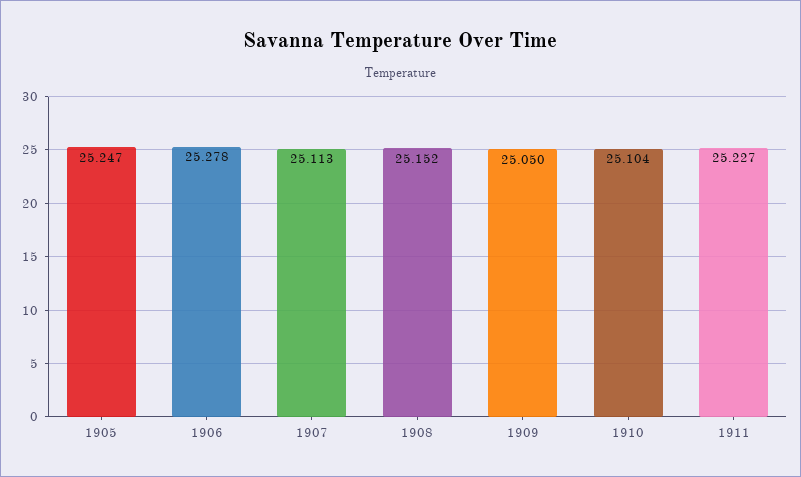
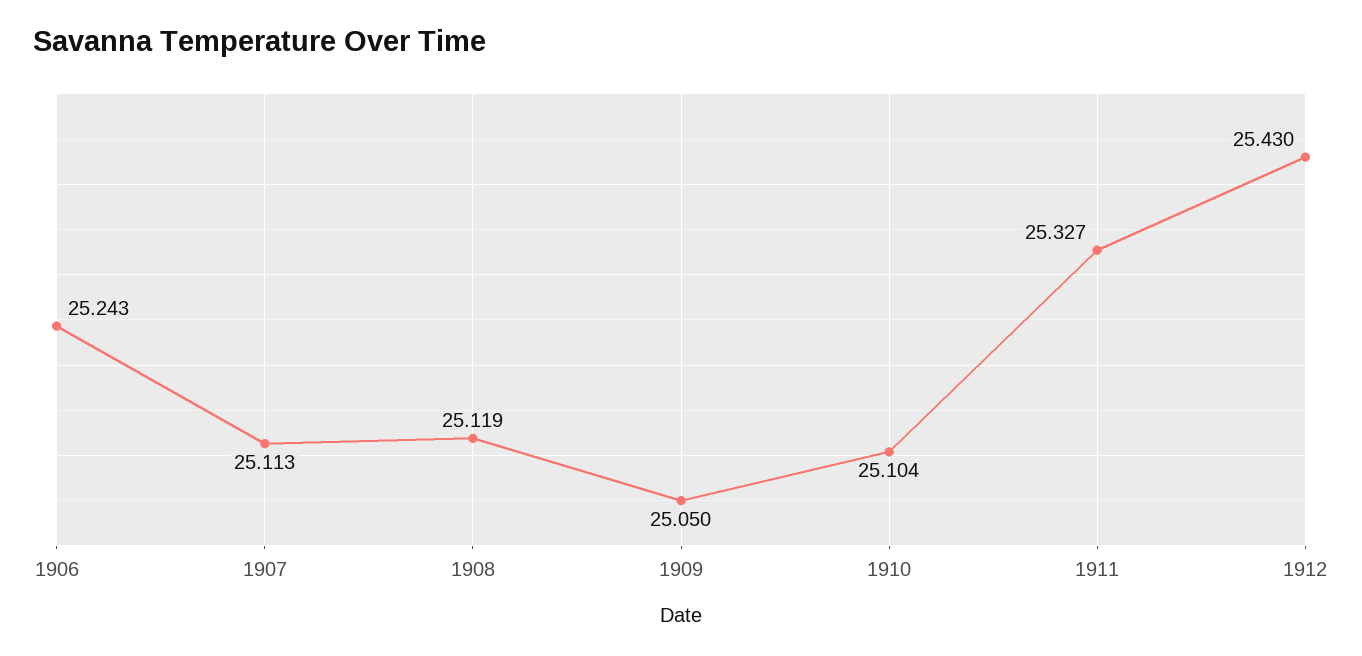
1905: 25.247 -> none
1906: 25.278 -> 25.243
1908: 25.152 -> 25.119
1911: 25.227 -> 25.327
1912: none -> 25.43

